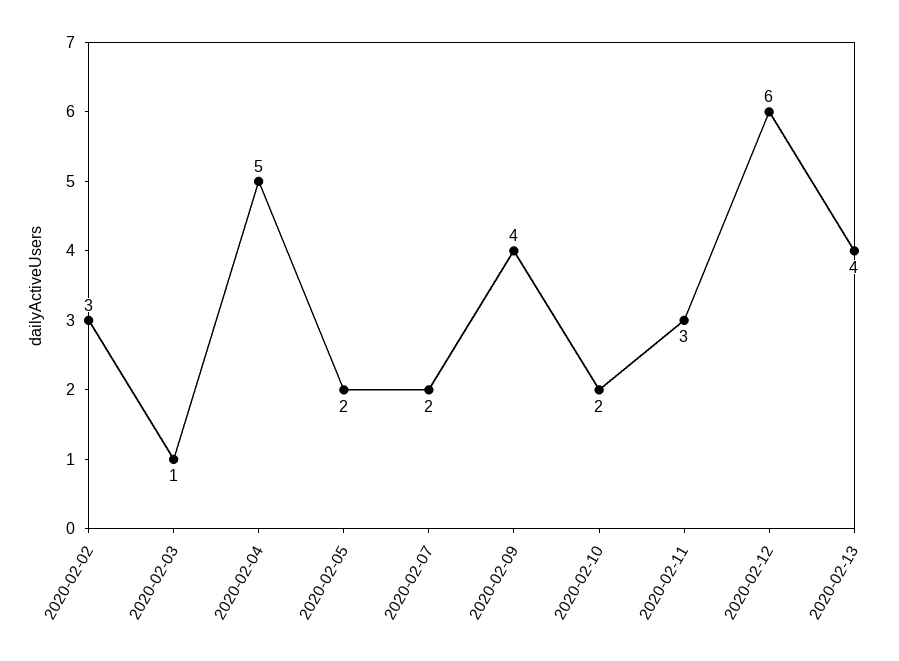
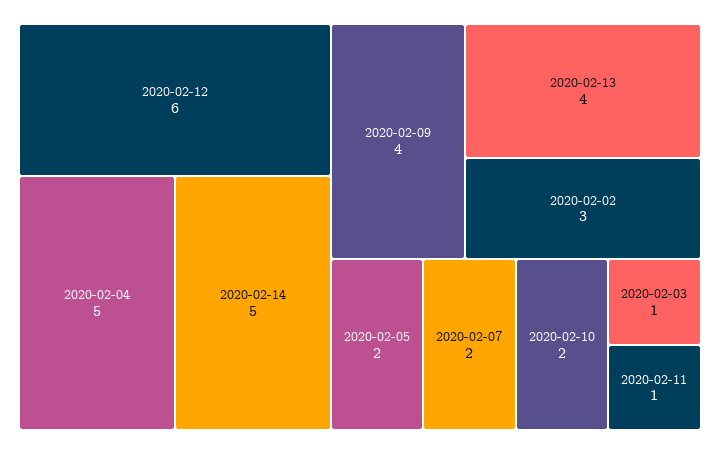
2020-02-11: 3 -> 1
2020-02-14: none -> 5

